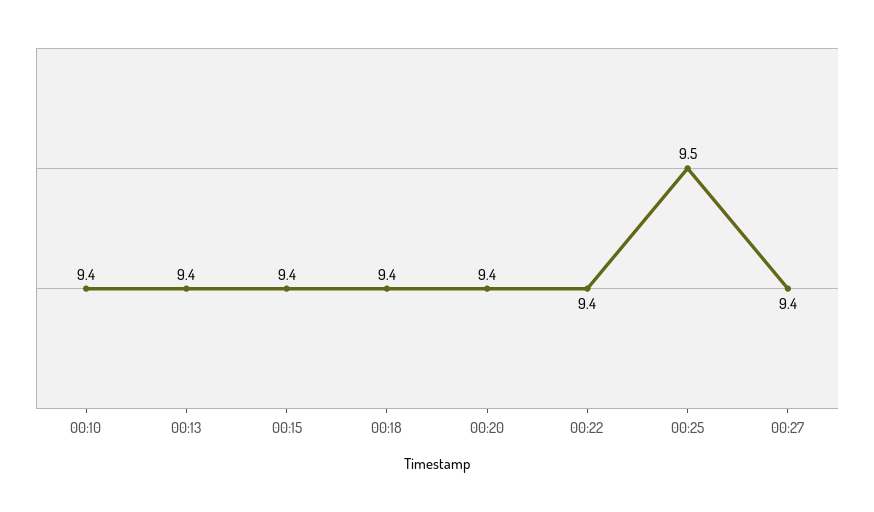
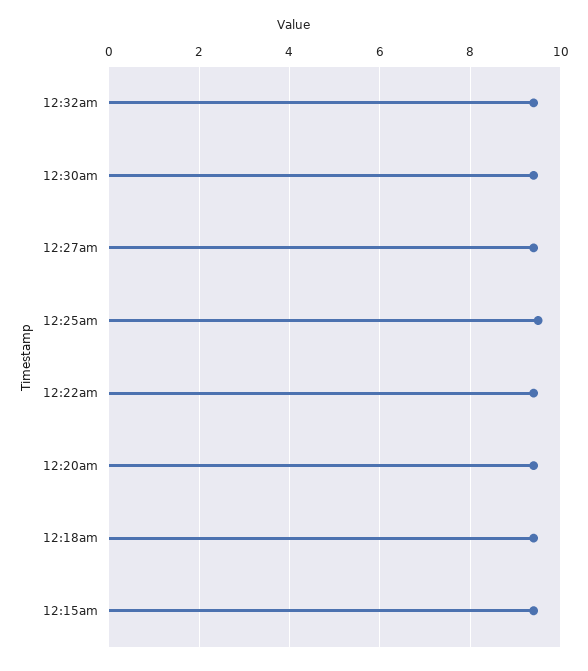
00:10: 9.4 -> none
00:13: 9.4 -> none
12:32am: none -> 9.5
12:30am: none -> 9.5

